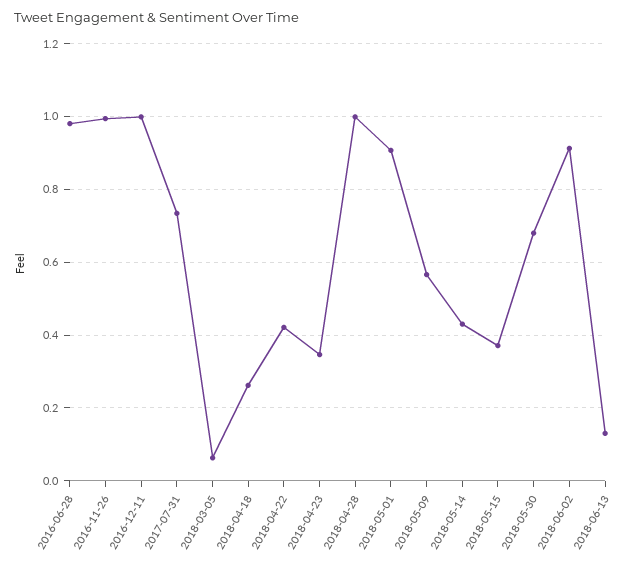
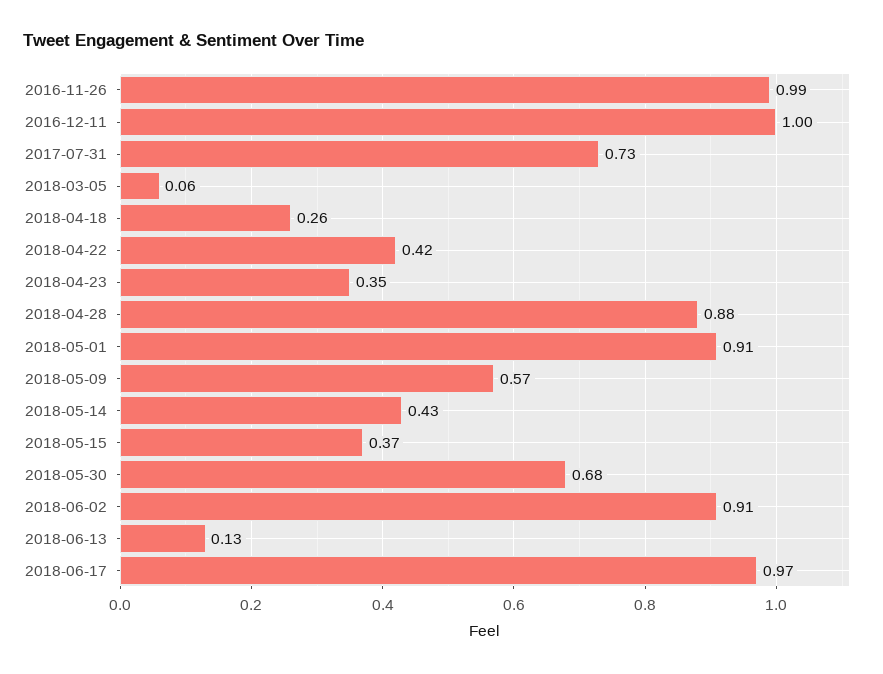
2016-06-28: 0.98 -> none
2018-04-28: 1 -> 0.88
2018-06-17: none -> 0.97

